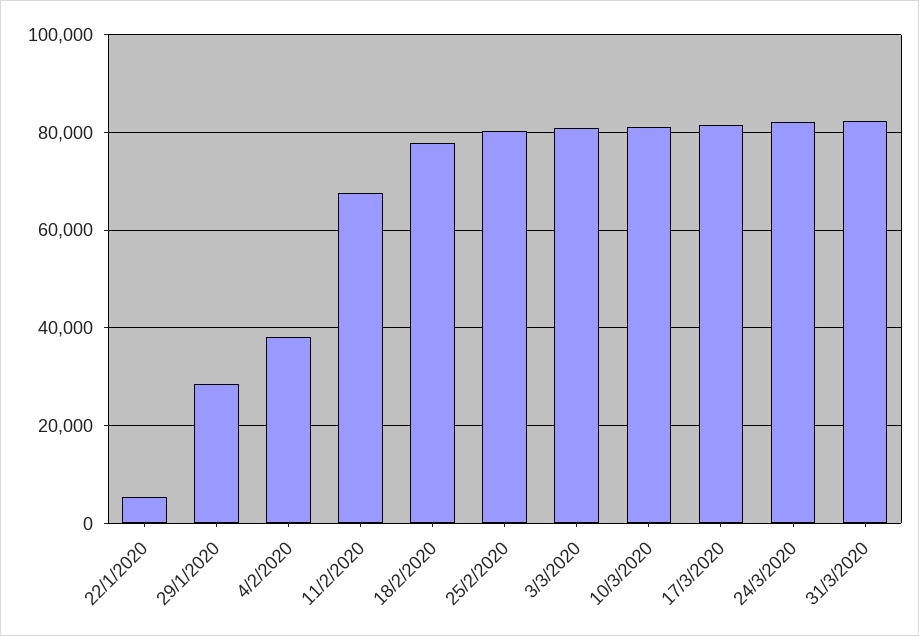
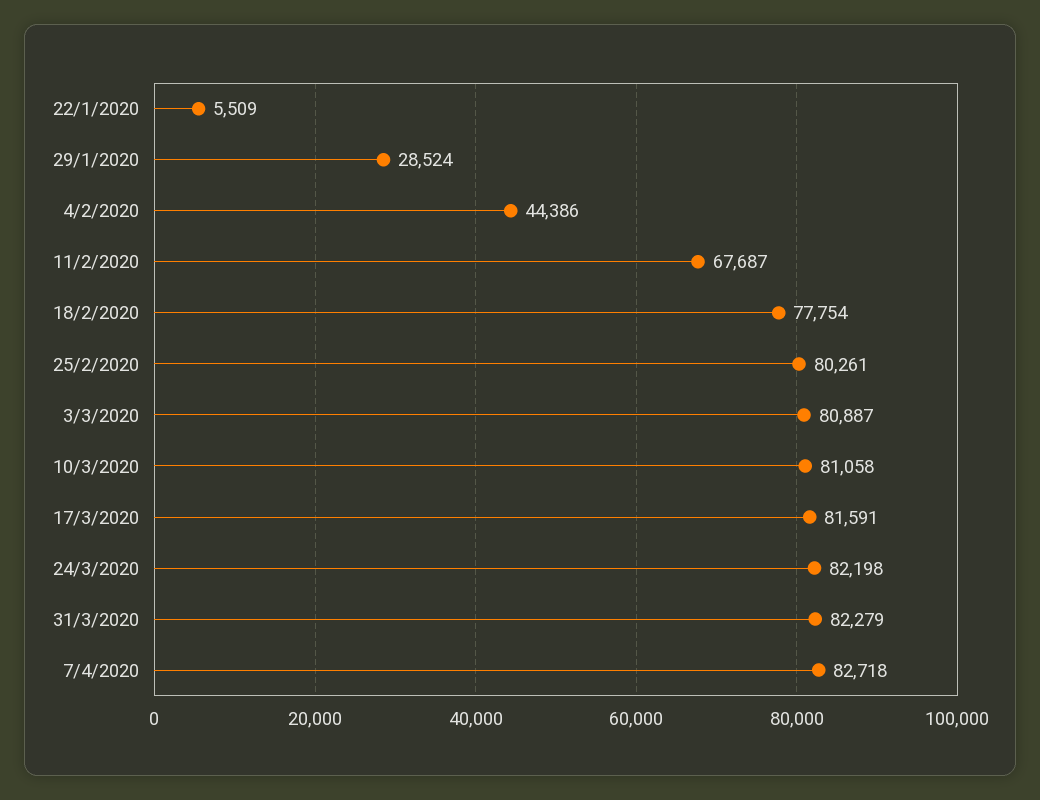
4/2/2020: 38000 -> 44386
7/4/2020: none -> 82718

